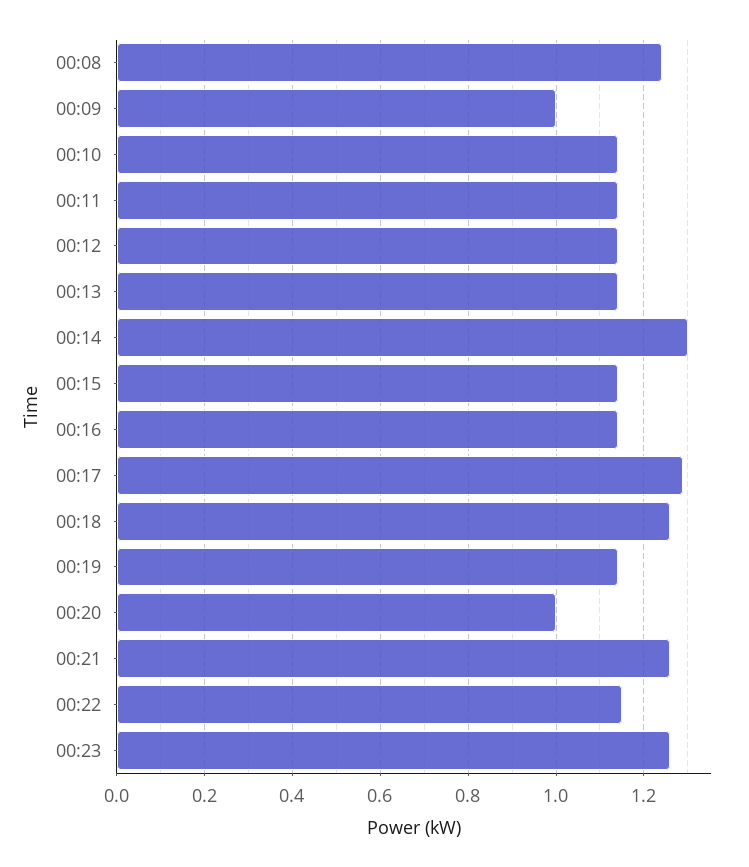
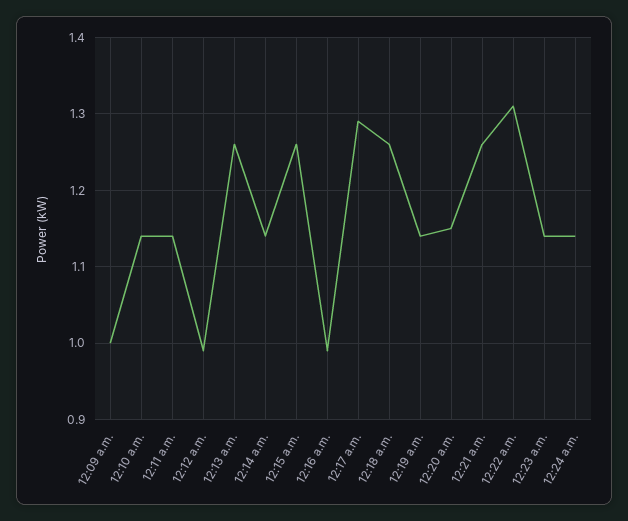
00:08: 1.25 -> none
00:12: 1.15 -> 0.99
00:13: 1.15 -> 1.26
00:14: 1.3 -> 1.14
00:15: 1.15 -> 1.26
00:16: 1.15 -> 0.99
00:20: 1 -> 1.15
00:22: 1.15 -> 1.31
00:23: 1.25 -> 1.14
12:24 a.m.: none -> 1.14

